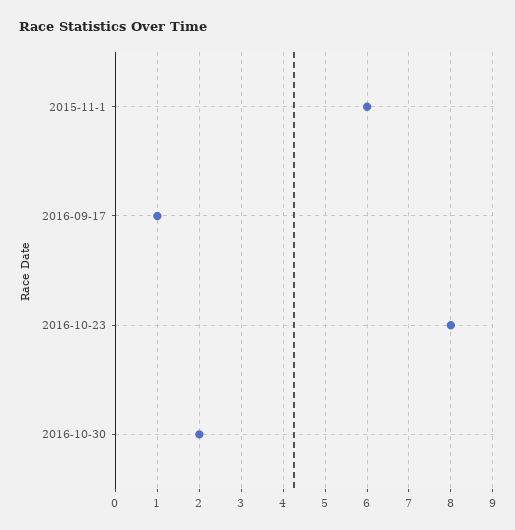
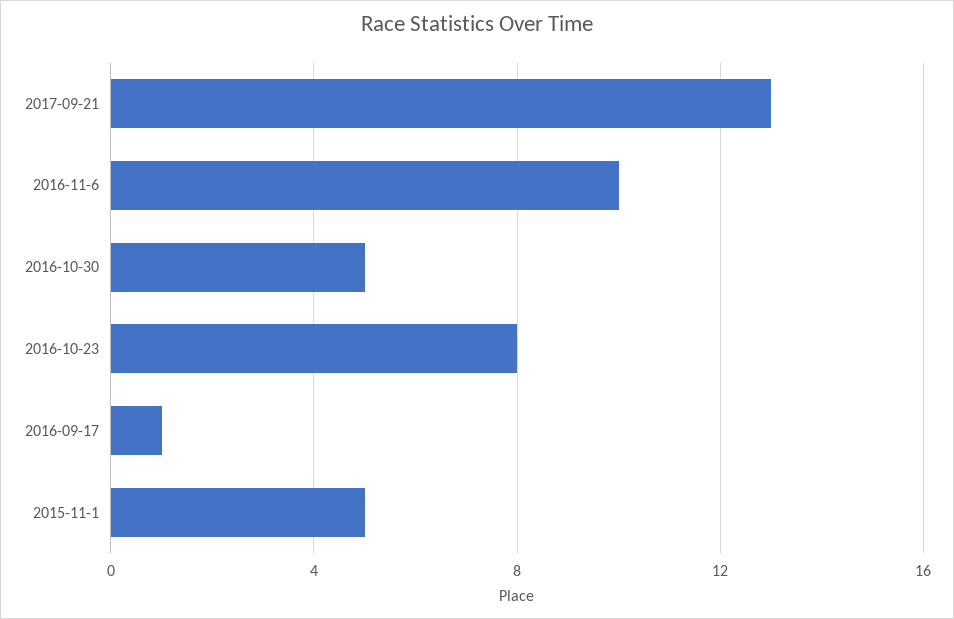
2015-11-1: 6 -> 5
2016-10-30: 2 -> 5
2017-09-21: none -> 13
2016-11-6: none -> 10

